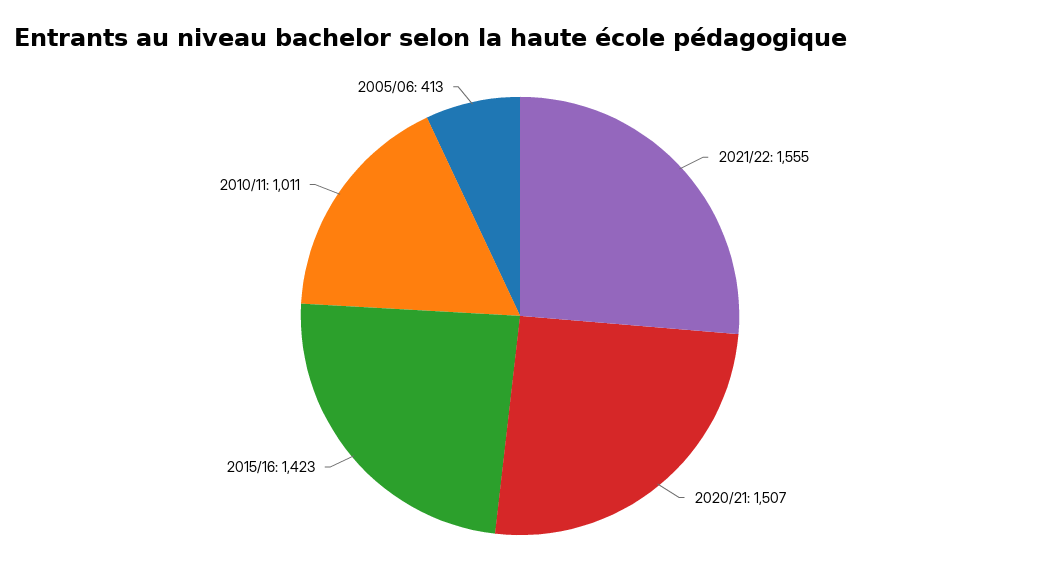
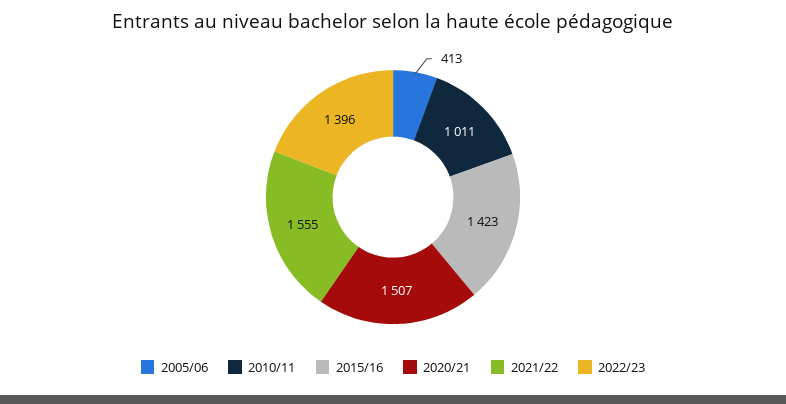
2022/23: none -> 1396

